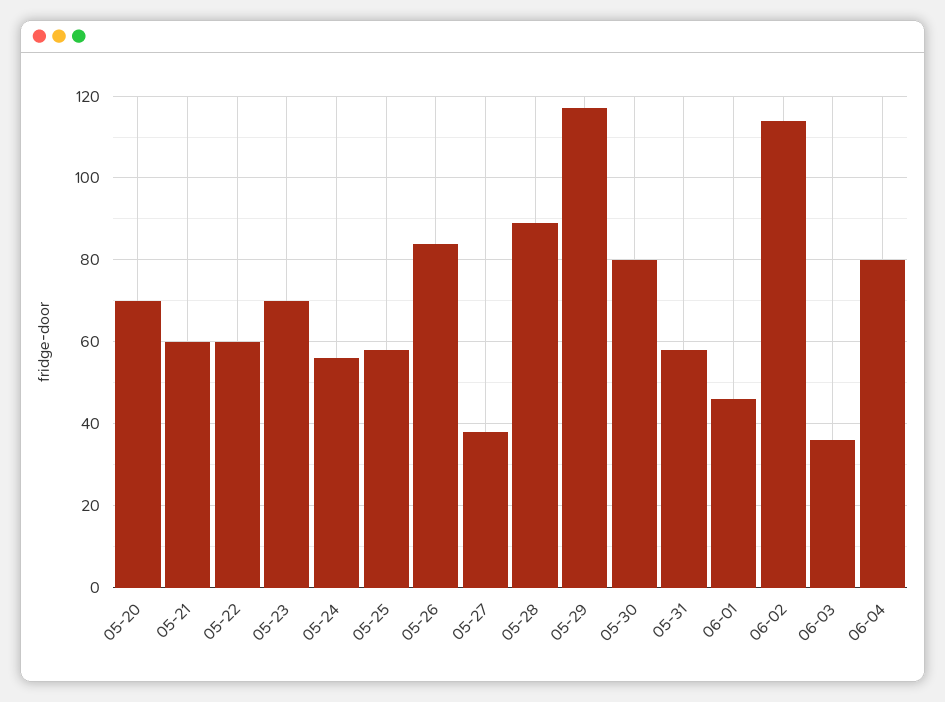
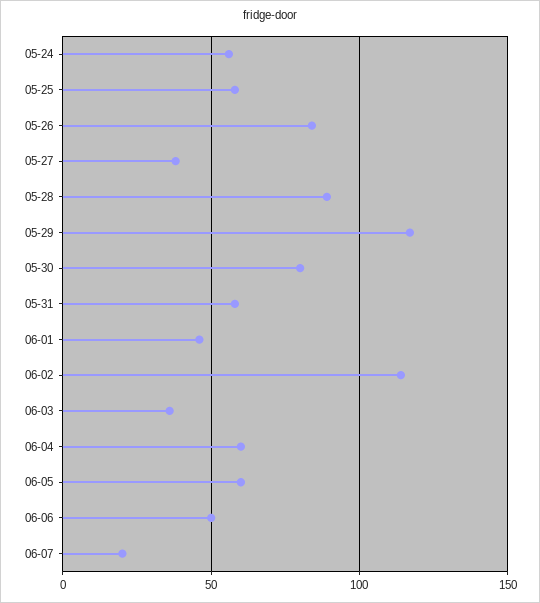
05-20: 70 -> none
05-21: 60 -> none
05-22: 60 -> none
05-23: 70 -> none
06-04: 80 -> 60
06-05: none -> 60
06-06: none -> 50
06-07: none -> 20

